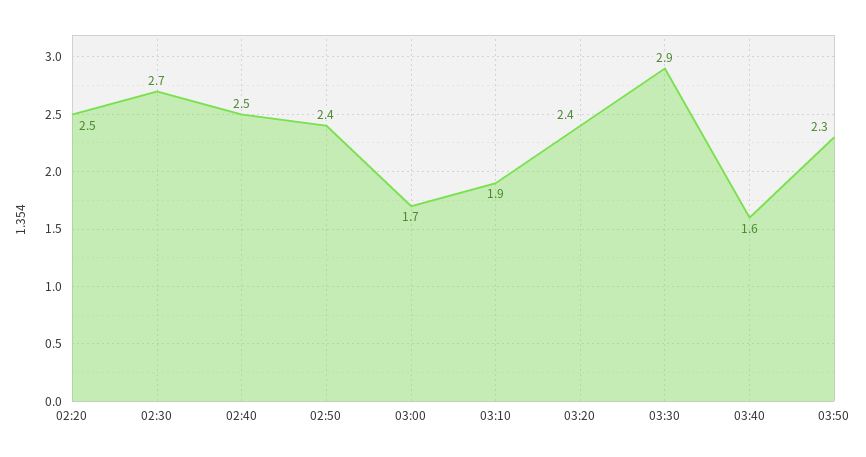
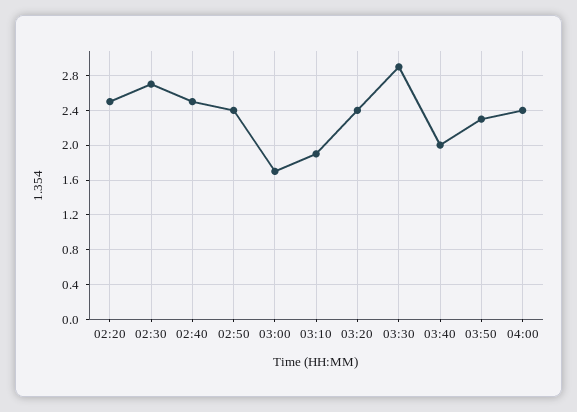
03:40: 1.6 -> 2
04:00: none -> 2.4

